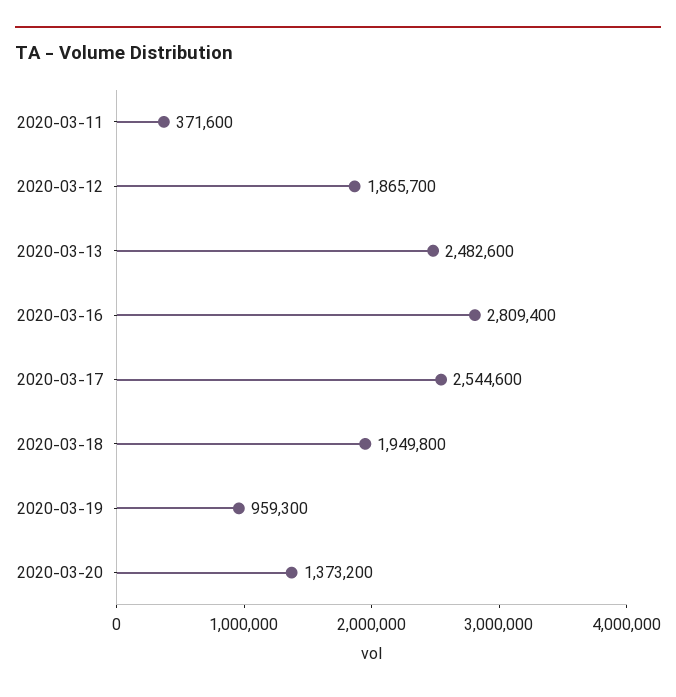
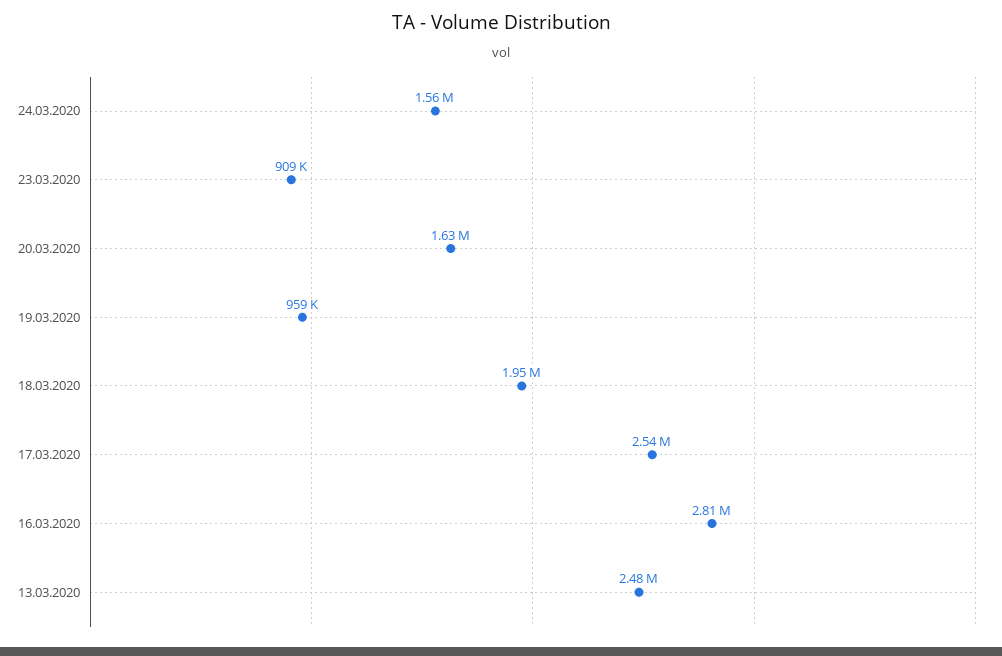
2020-03-11: 371600 -> none
2020-03-12: 1865700 -> none
2020-03-20: 1373200 -> 1630000
24.03.2020: none -> 1560000
23.03.2020: none -> 909000

